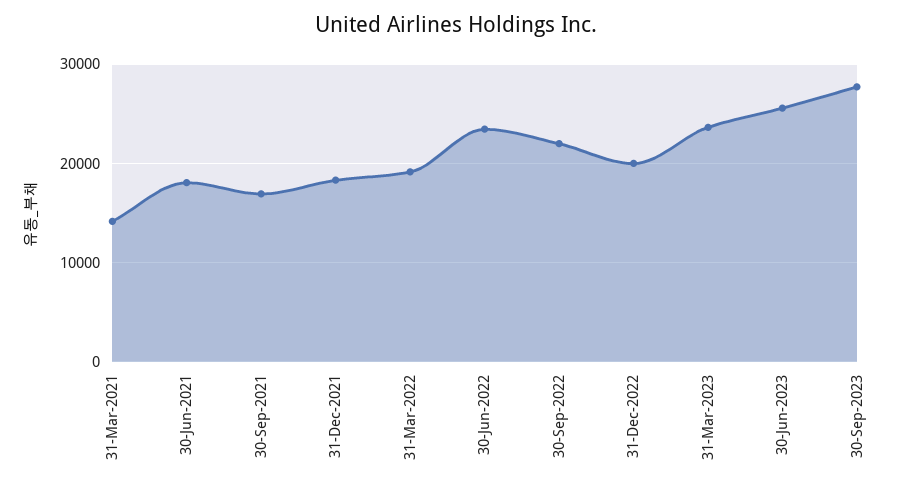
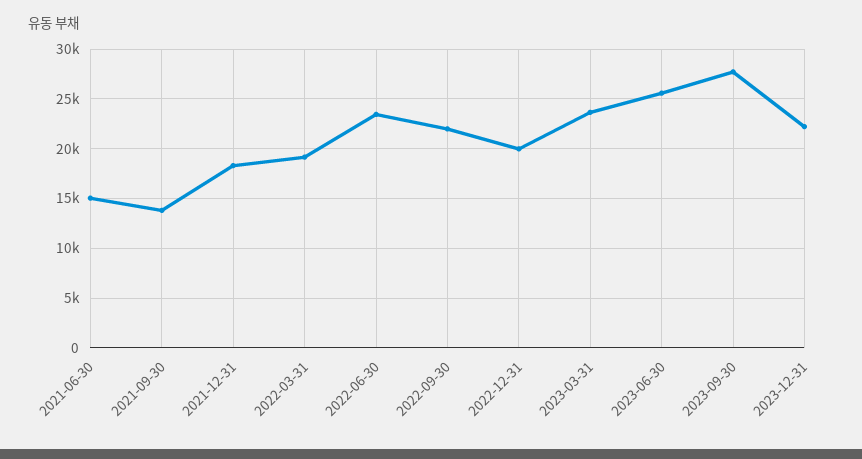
31-Mar-2021: 14000 -> none
30-Jun-2021: 18000 -> 15000
30-Sep-2021: 17000 -> 14000
2023-12-31: none -> 22000

